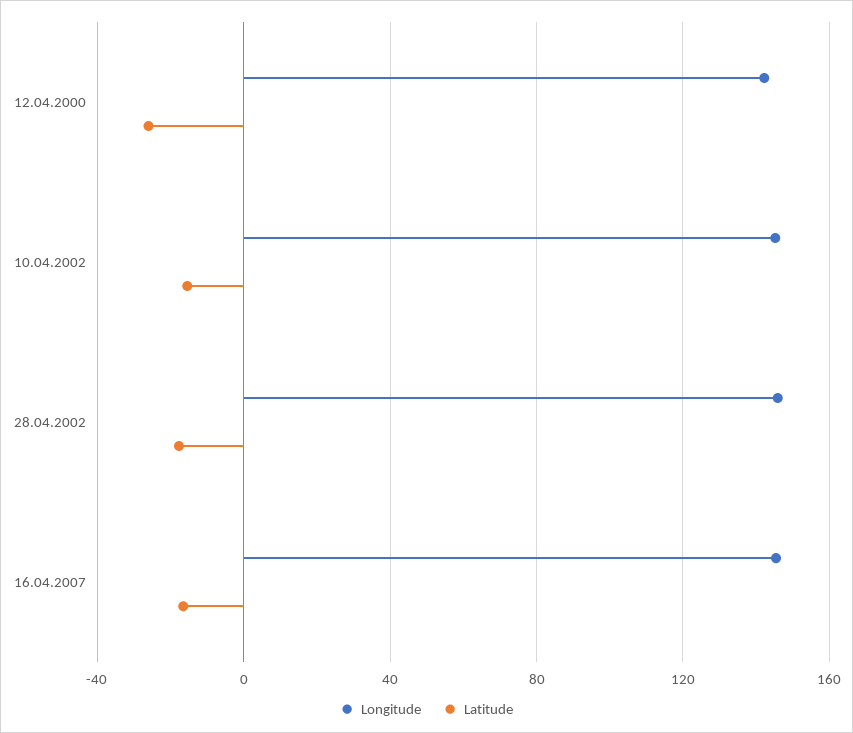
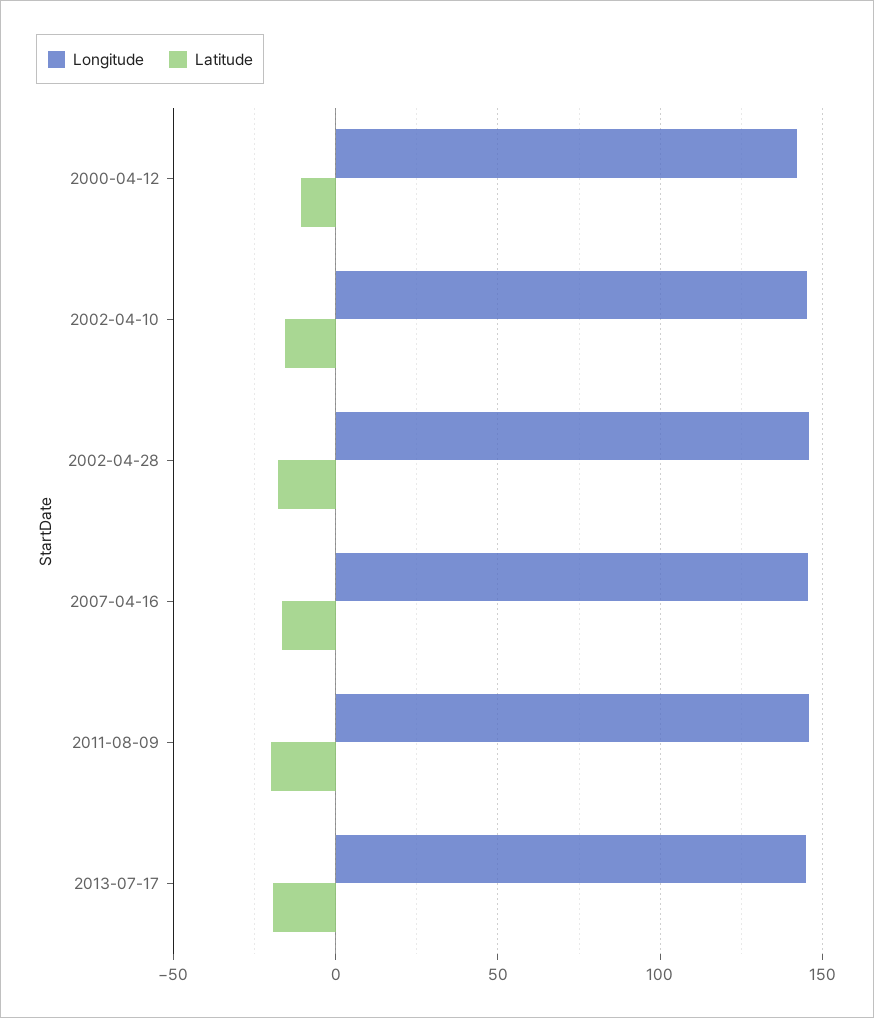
Latitude, 12.04.2000: -25 -> -10
Longitude, 2011-08-09: none -> 145
Latitude, 2011-08-09: none -> -20
Longitude, 2013-07-17: none -> 145
Latitude, 2013-07-17: none -> -20

